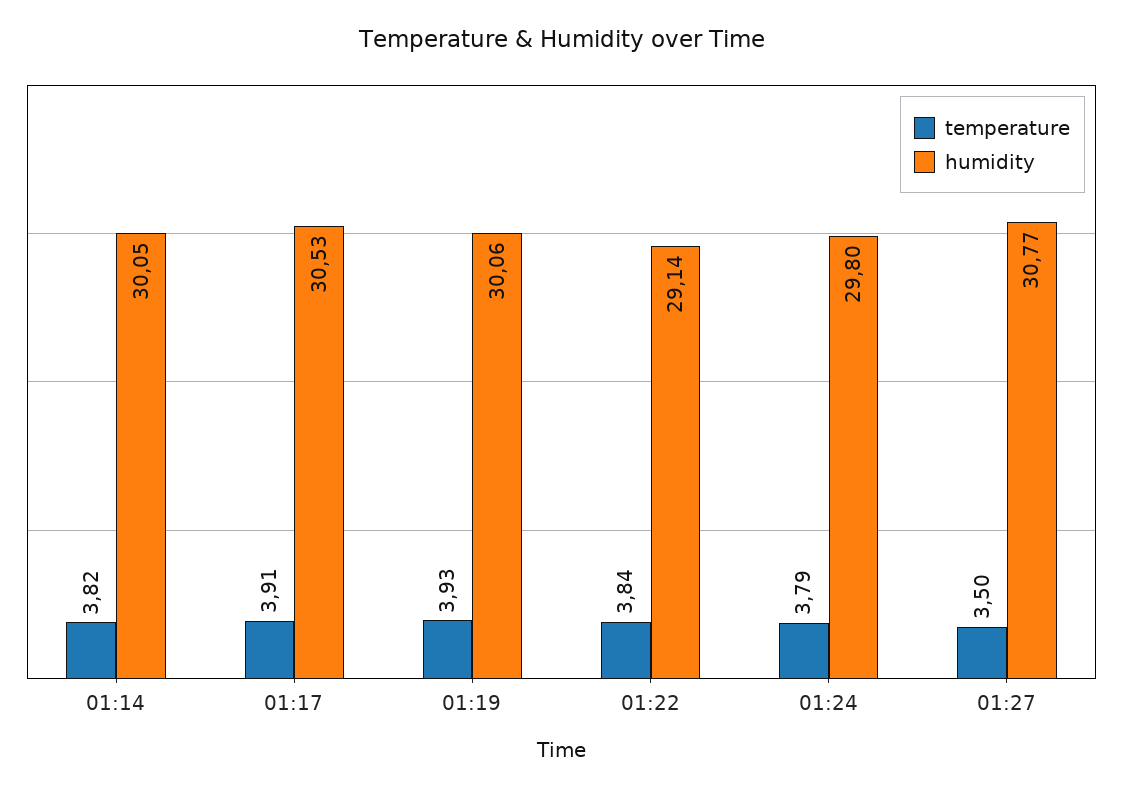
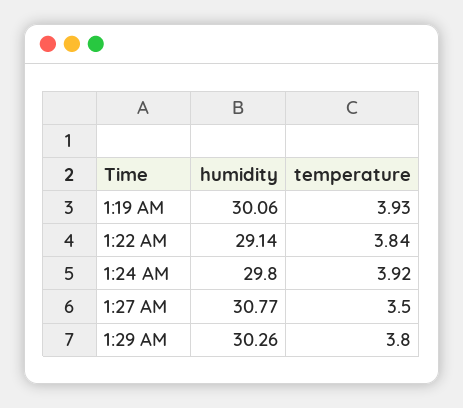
temperature, 01:14: 3.82 -> none
humidity, 01:14: 30.05 -> none
temperature, 01:17: 3.91 -> none
humidity, 01:17: 30.53 -> none
temperature, 01:24: 3.79 -> 3.92
humidity, 1:29 AM: none -> 30.26
temperature, 1:29 AM: none -> 3.8

